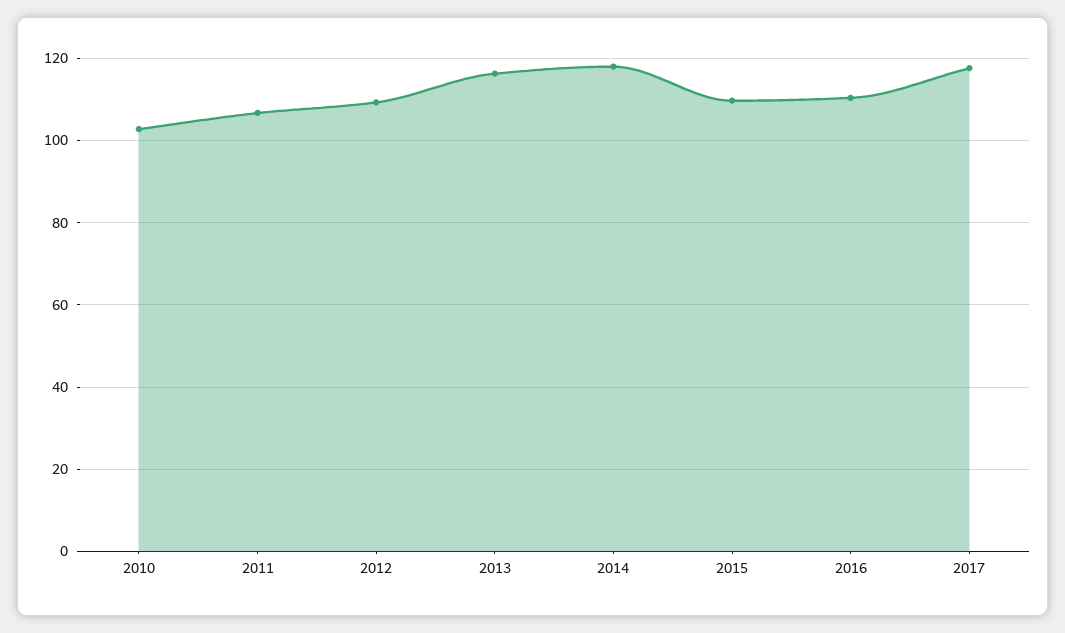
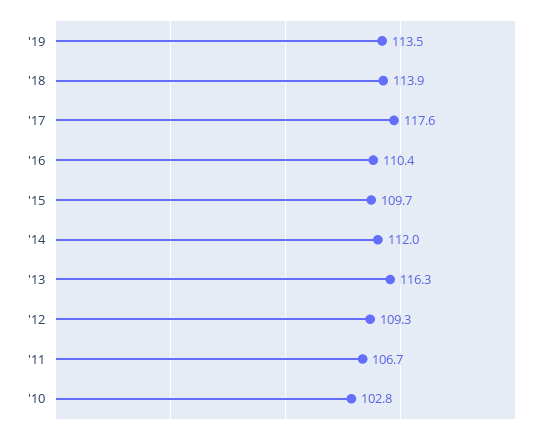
2014: 118 -> 112
'19: none -> 113.5
'18: none -> 113.9

